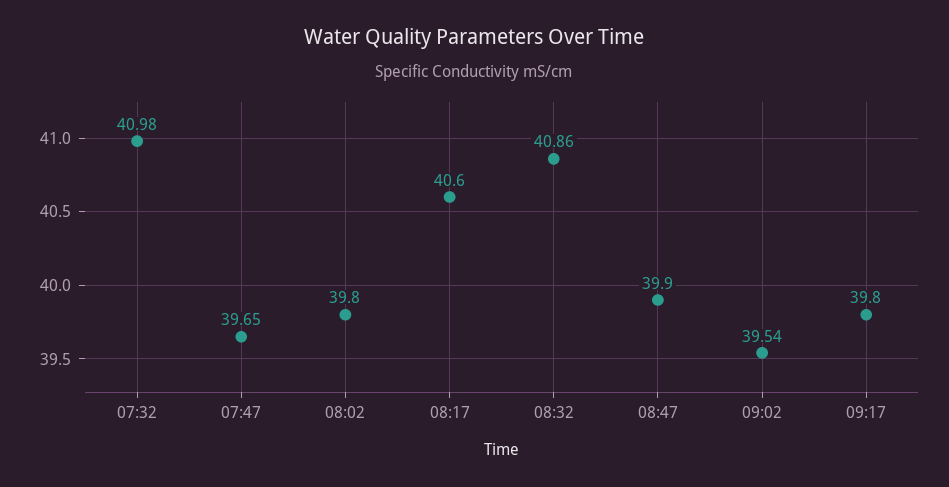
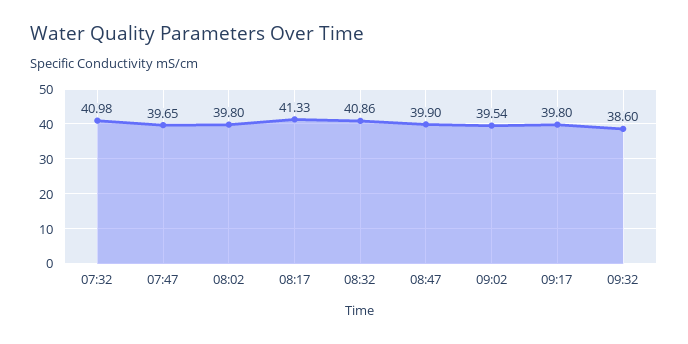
08:17: 40.6 -> 41.33
09:32: none -> 38.6

